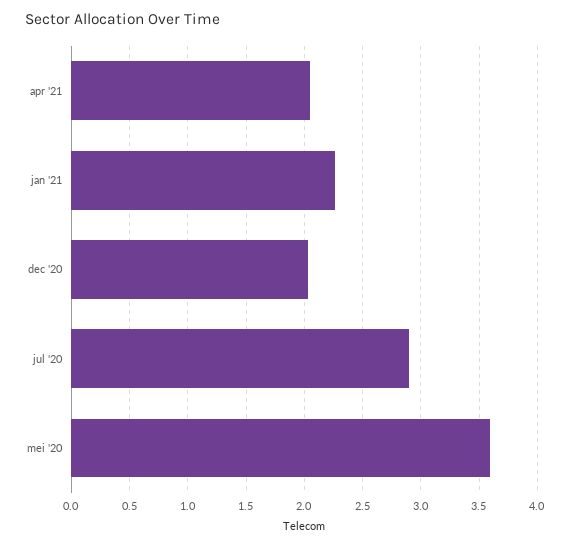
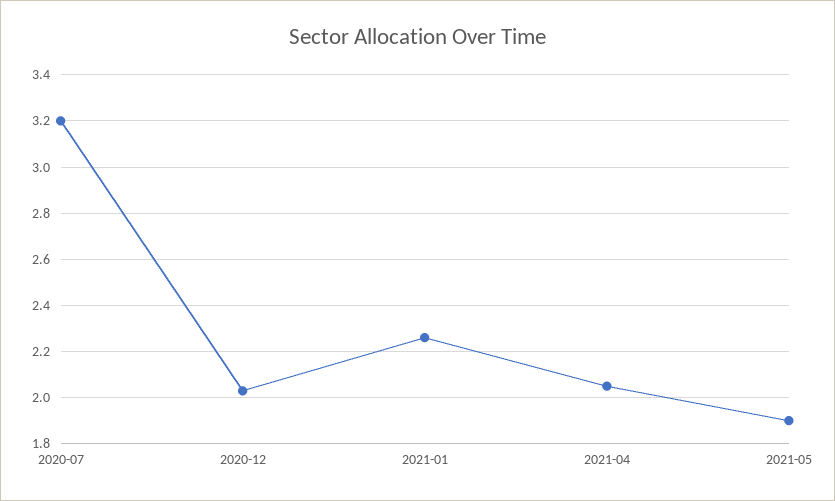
jul '20: 2.9 -> 3.2
mei '20: 3.6 -> none
2021-05: none -> 1.9

